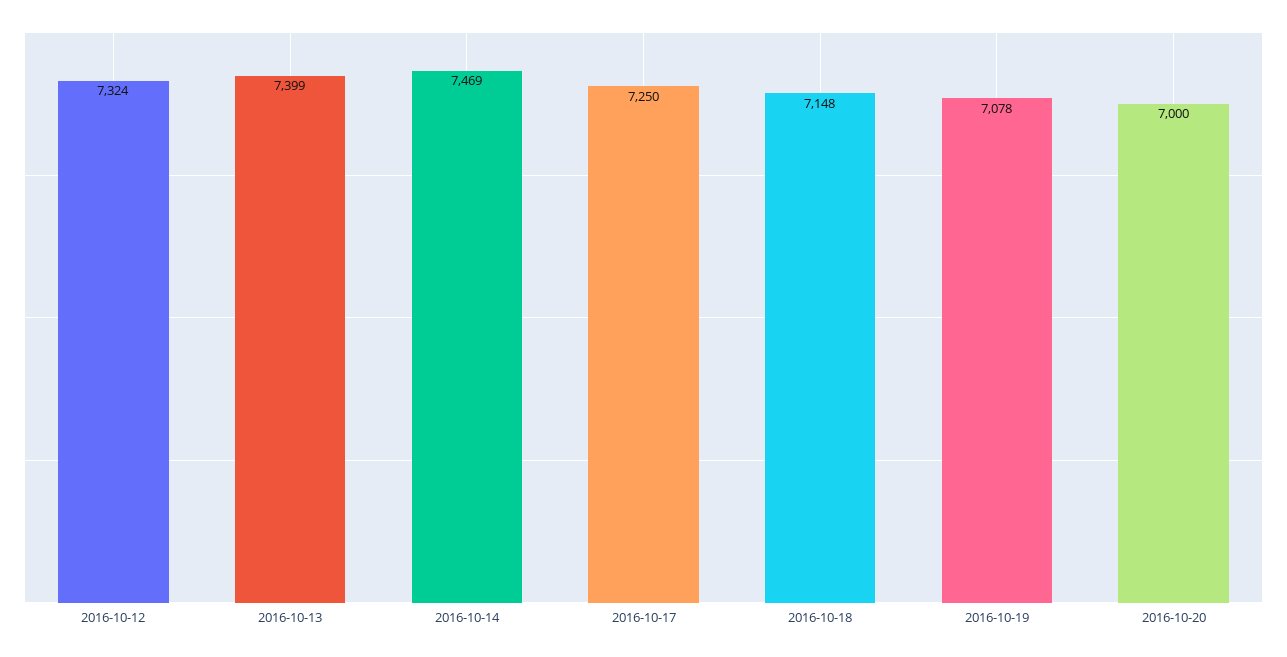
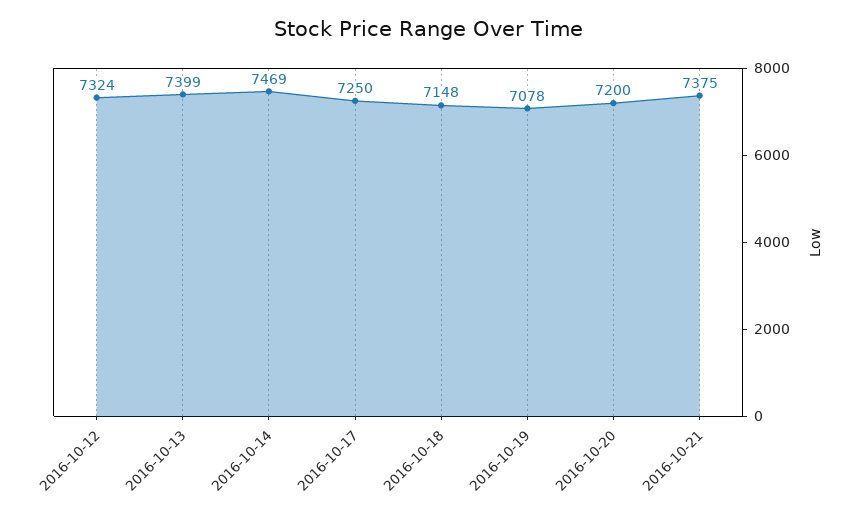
2016-10-20: 7000 -> 7200
2016-10-21: none -> 7375

